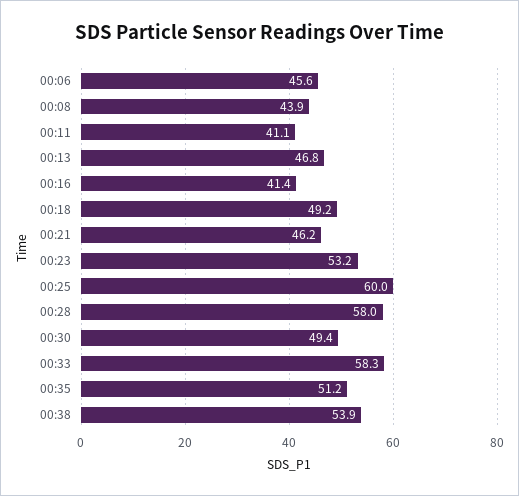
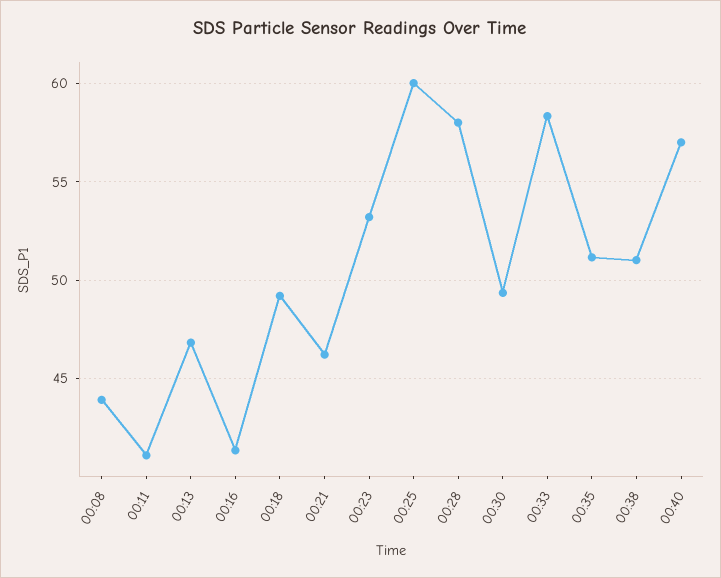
00:06: 45.6 -> none
00:38: 53.9 -> 51
00:40: none -> 57

